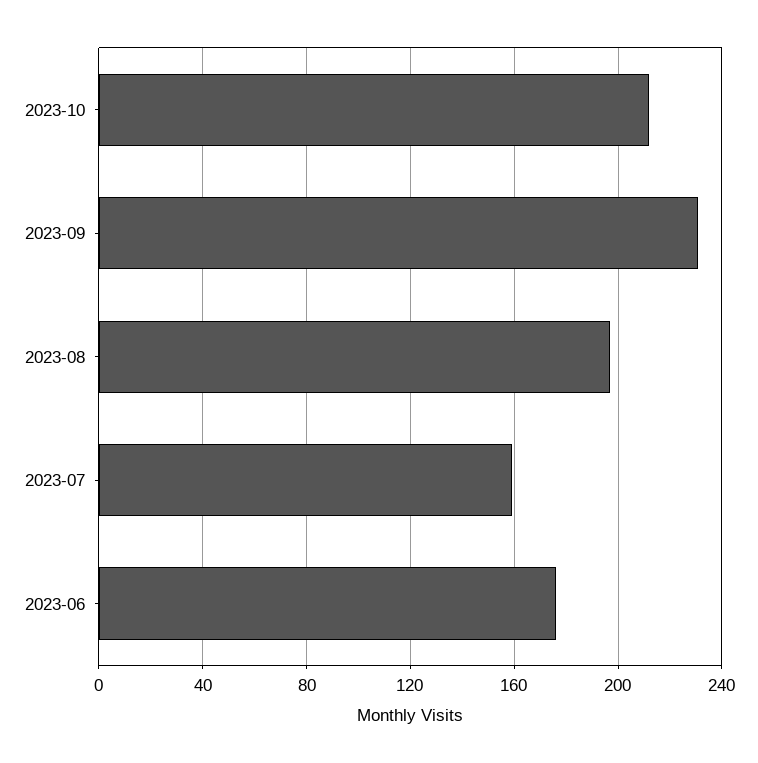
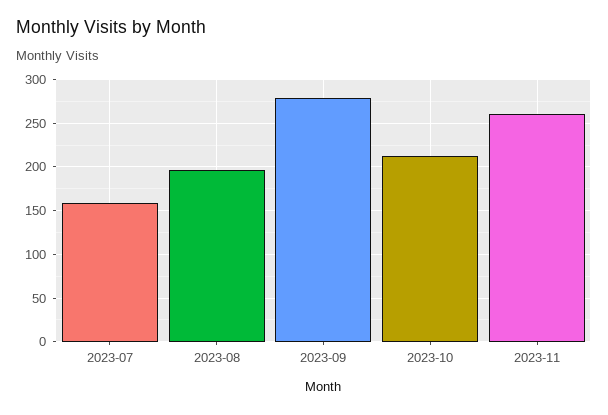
2023-09: 230 -> 280
2023-06: 175 -> none
2023-11: none -> 260

